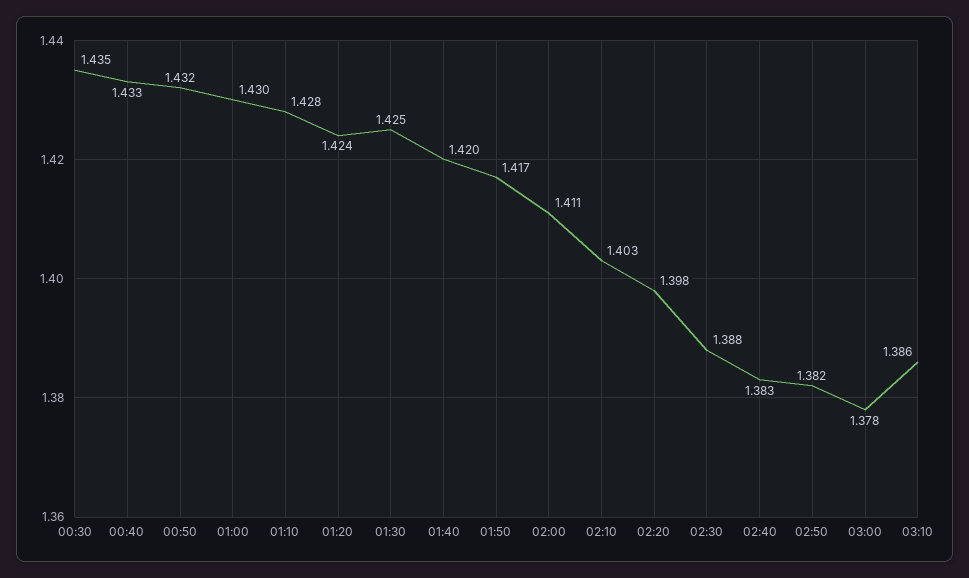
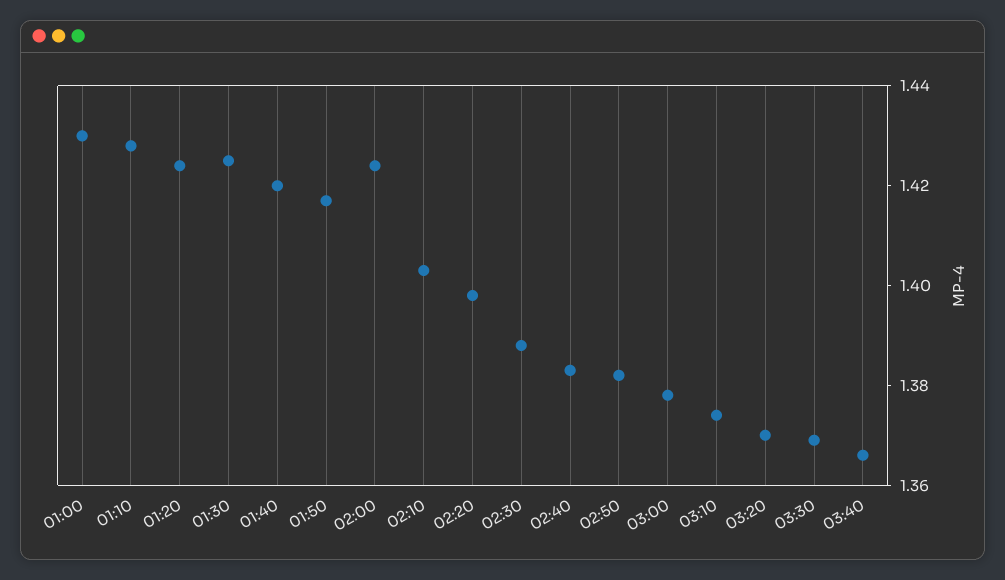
00:30: 1.435 -> none
00:40: 1.433 -> none
00:50: 1.432 -> none
02:00: 1.411 -> 1.425
03:10: 1.386 -> 1.375
03:20: none -> 1.37
03:30: none -> 1.37
03:40: none -> 1.365

